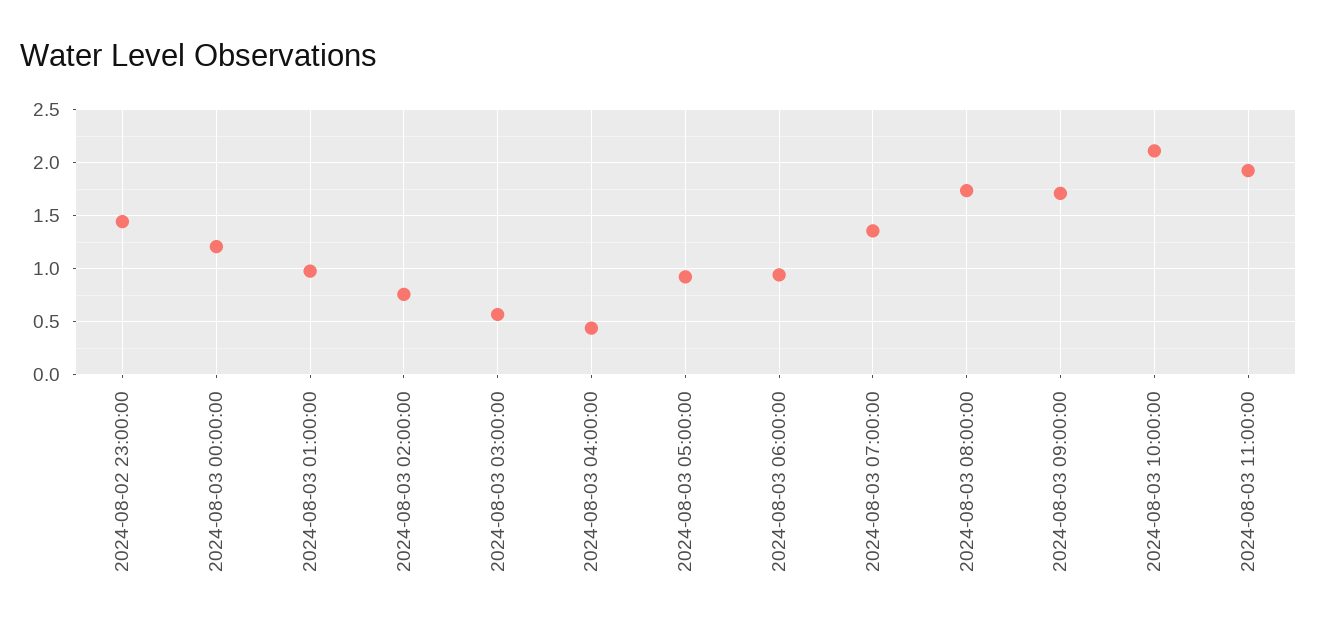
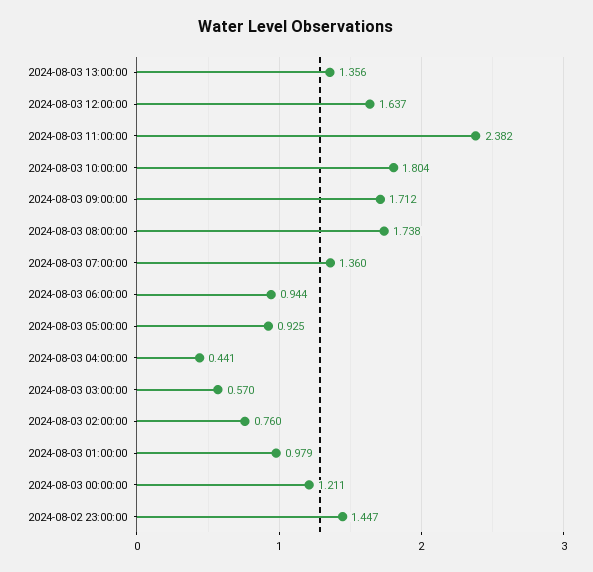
2024-08-03 10:00:00: 2.1 -> 1.804
2024-08-03 11:00:00: 1.9 -> 2.382
2024-08-03 13:00:00: none -> 1.356
2024-08-03 12:00:00: none -> 1.637

